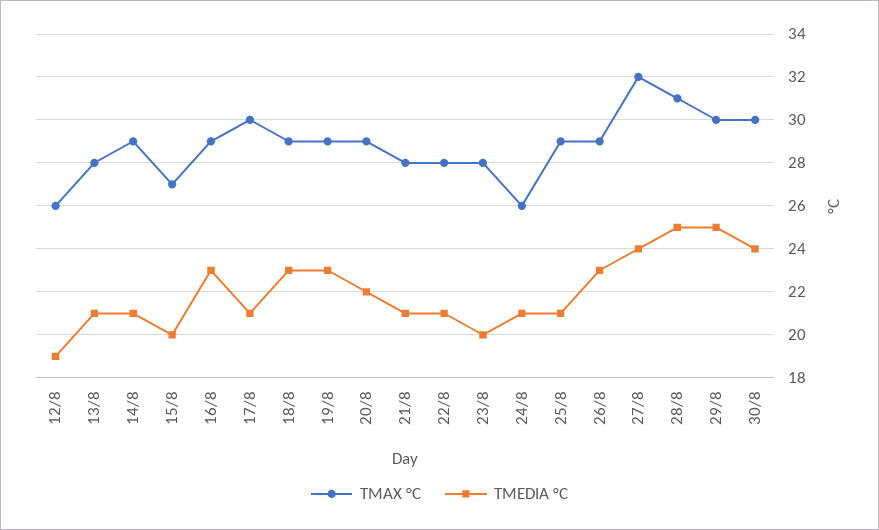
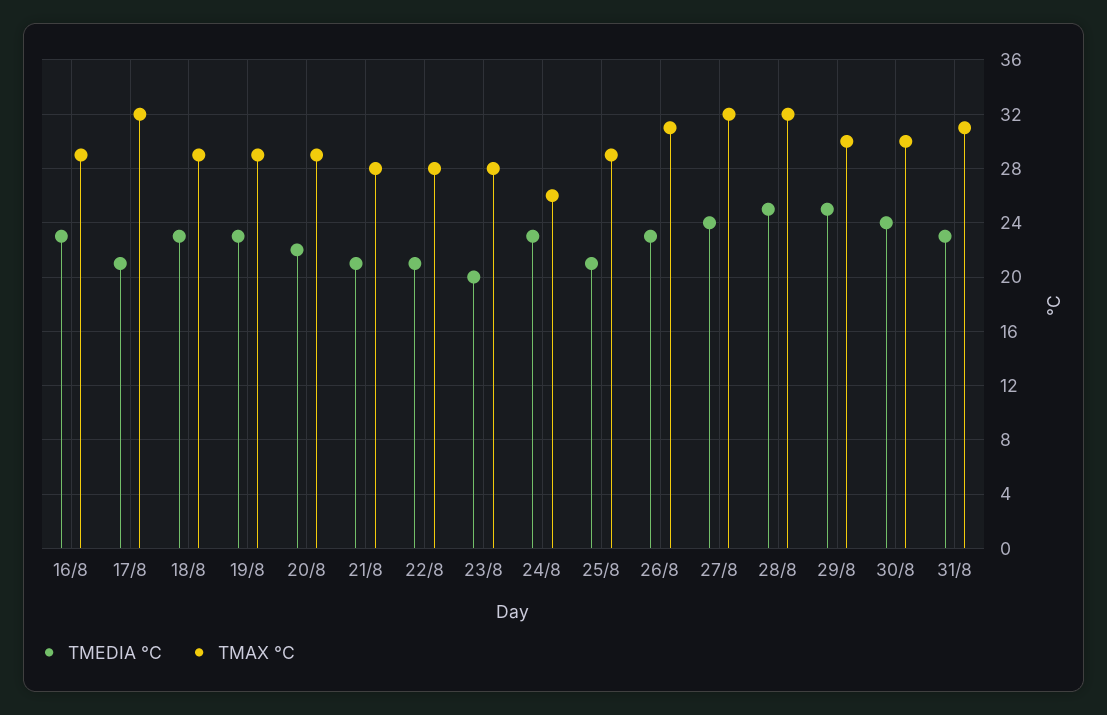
TMAX °C, 12/8: 26 -> none
TMEDIA °C, 12/8: 19 -> none
TMAX °C, 13/8: 28 -> none
TMEDIA °C, 13/8: 21 -> none
TMAX °C, 14/8: 29 -> none
TMEDIA °C, 14/8: 21 -> none
TMAX °C, 15/8: 27 -> none
TMEDIA °C, 15/8: 20 -> none
TMAX °C, 17/8: 30 -> 32
TMEDIA °C, 24/8: 21 -> 23
TMAX °C, 26/8: 29 -> 31
TMAX °C, 28/8: 31 -> 32
TMEDIA °C, 31/8: none -> 23
TMAX °C, 31/8: none -> 31

